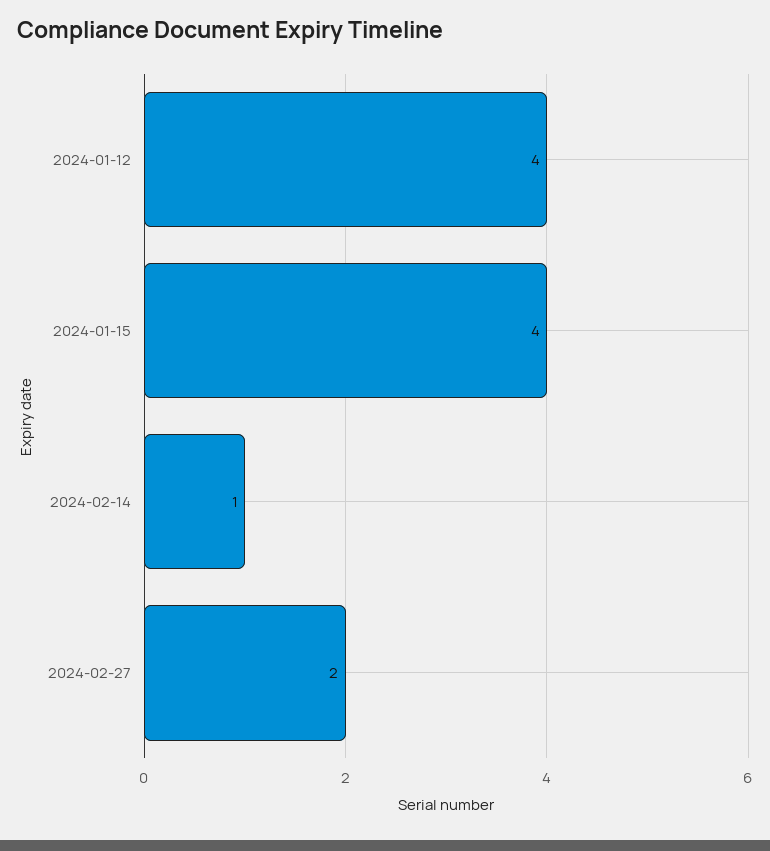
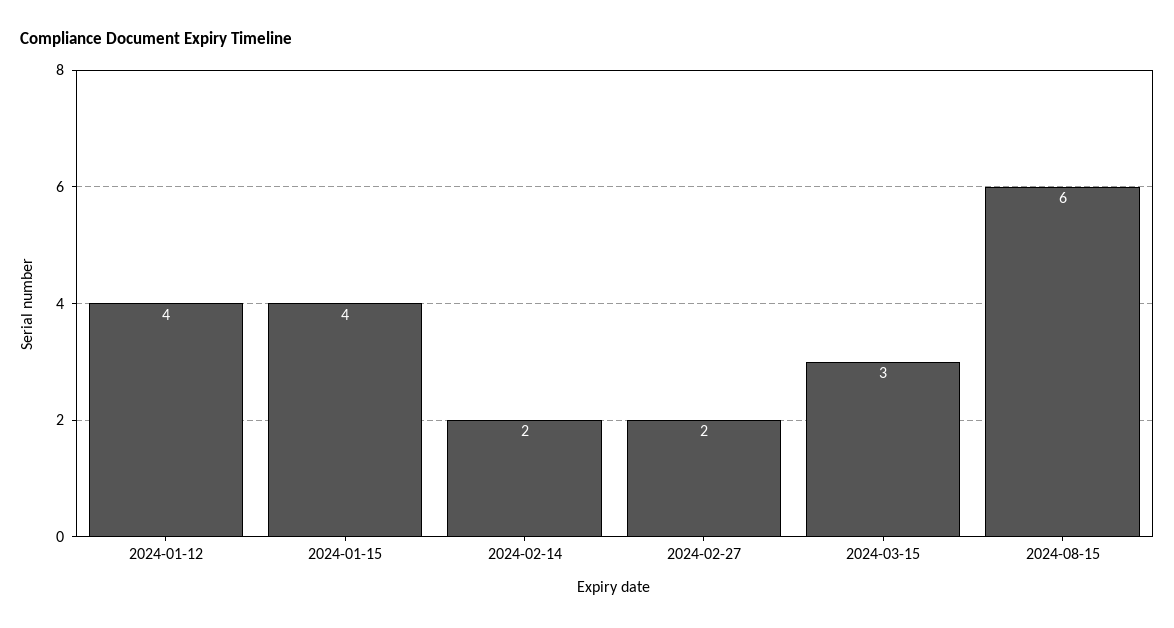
2024-02-14: 1 -> 2
2024-03-15: none -> 3
2024-08-15: none -> 6

